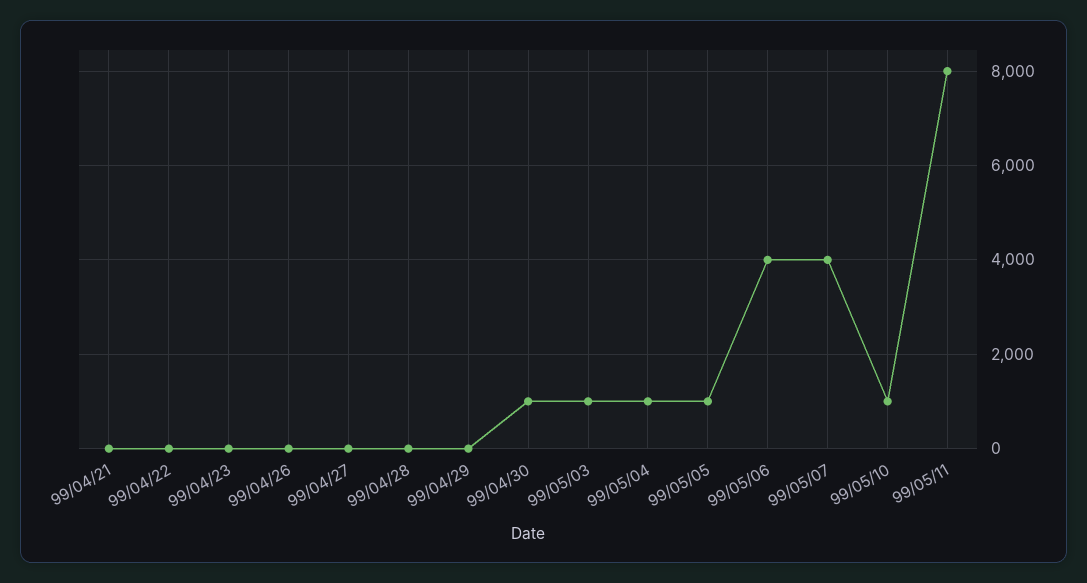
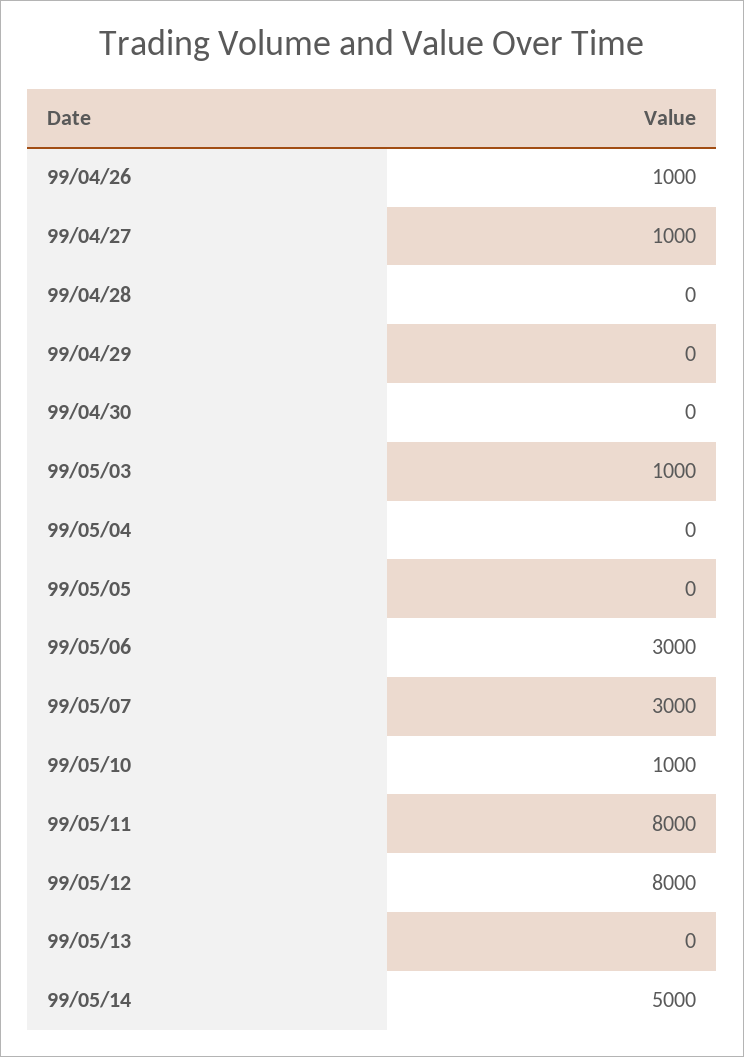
99/04/21: 0 -> none
99/04/22: 0 -> none
99/04/23: 0 -> none
99/04/26: 0 -> 1000
99/04/27: 0 -> 1000
99/04/30: 1000 -> 0
99/05/04: 1000 -> 0
99/05/05: 1000 -> 0
99/05/06: 4000 -> 3000
99/05/07: 4000 -> 3000
99/05/12: none -> 8000
99/05/13: none -> 0
99/05/14: none -> 5000

